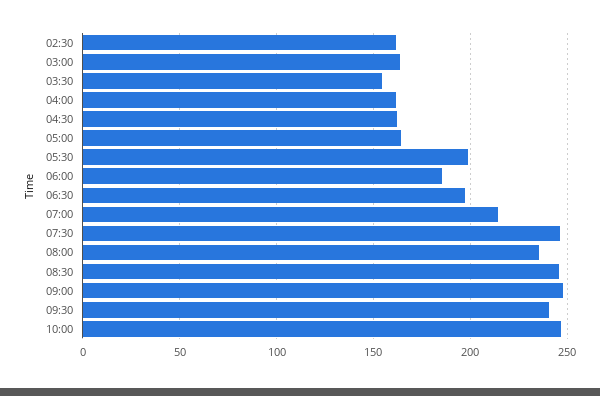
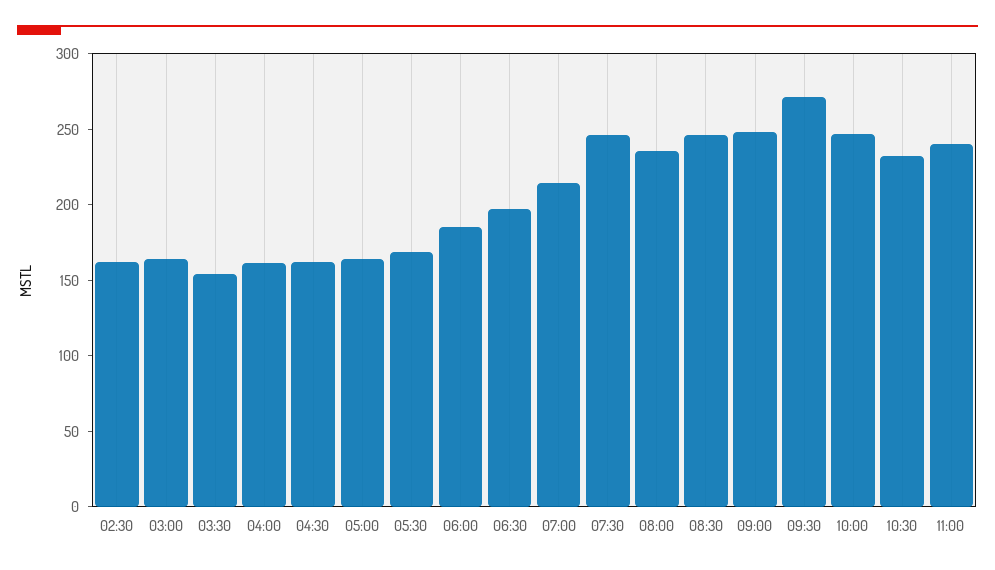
05:30: 200 -> 170
09:30: 240 -> 270
10:30: none -> 230
11:00: none -> 240

